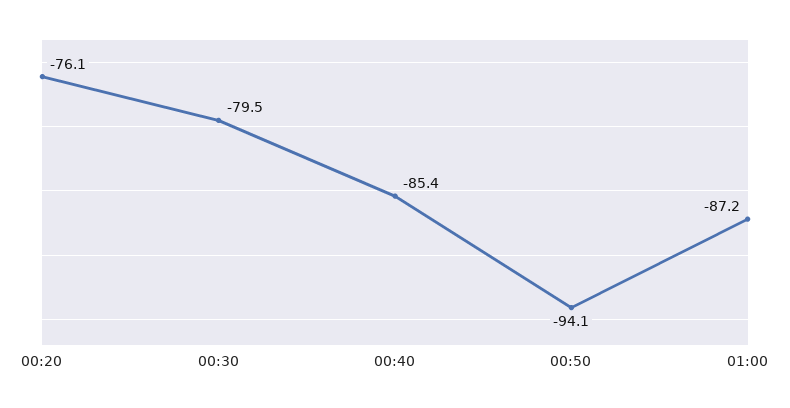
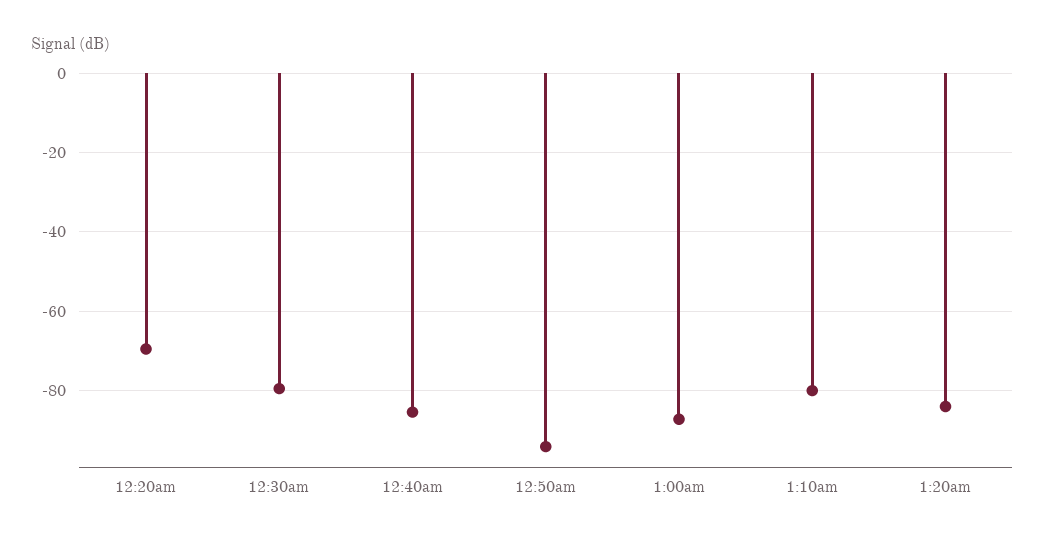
00:20: -76.1 -> -70
1:10am: none -> -80
1:20am: none -> -84

